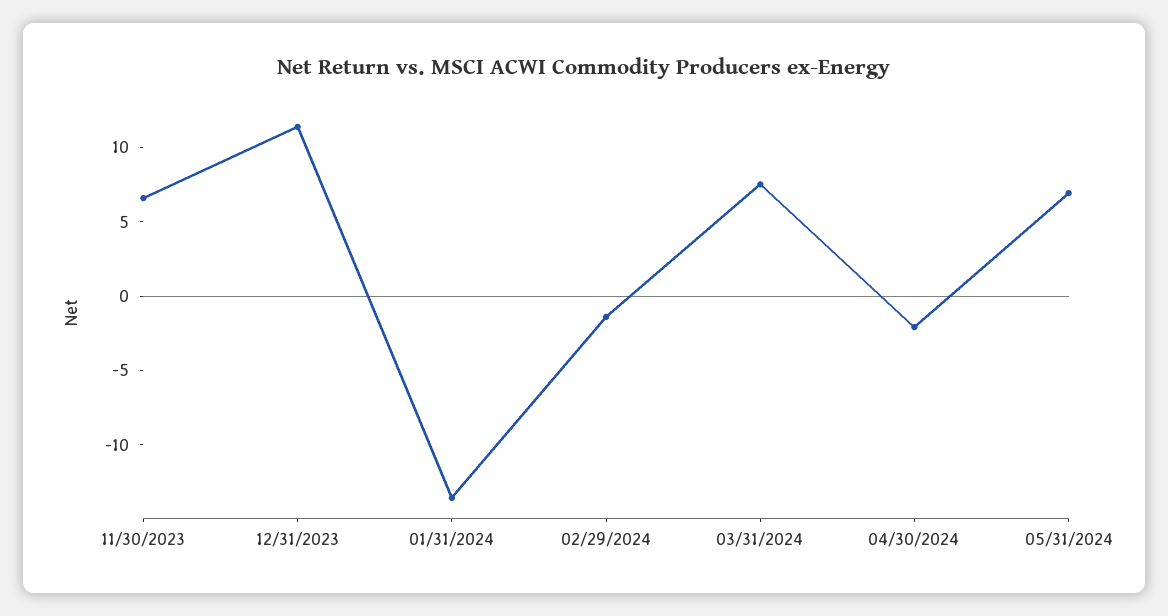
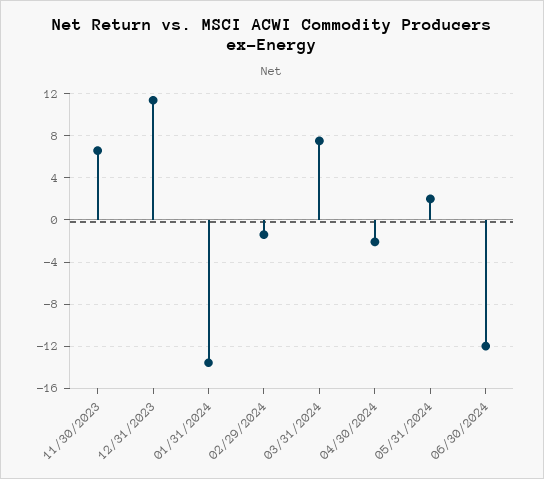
05/31/2024: 7 -> 2
06/30/2024: none -> -12

